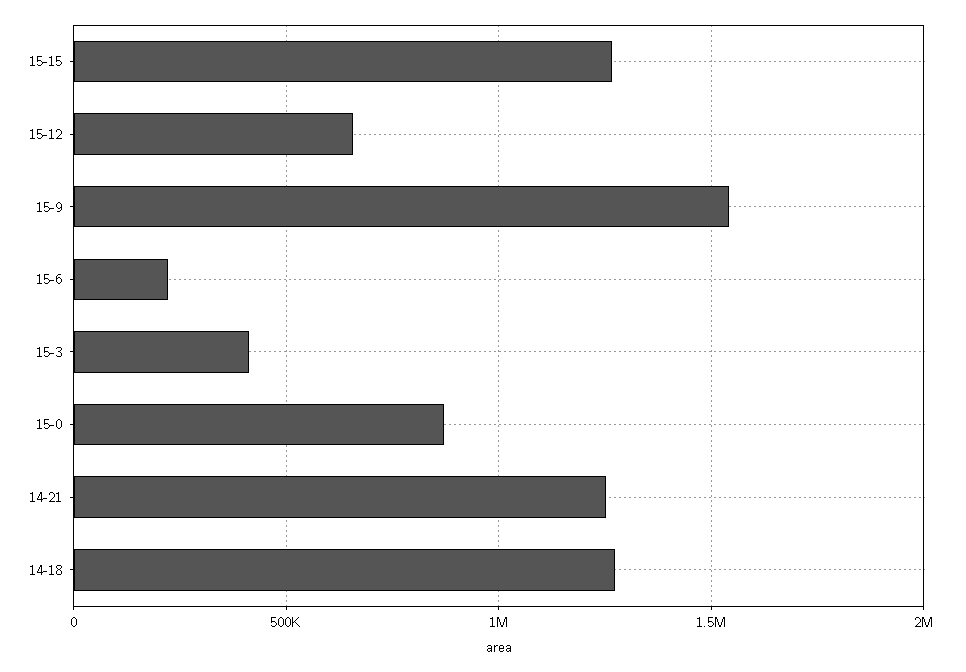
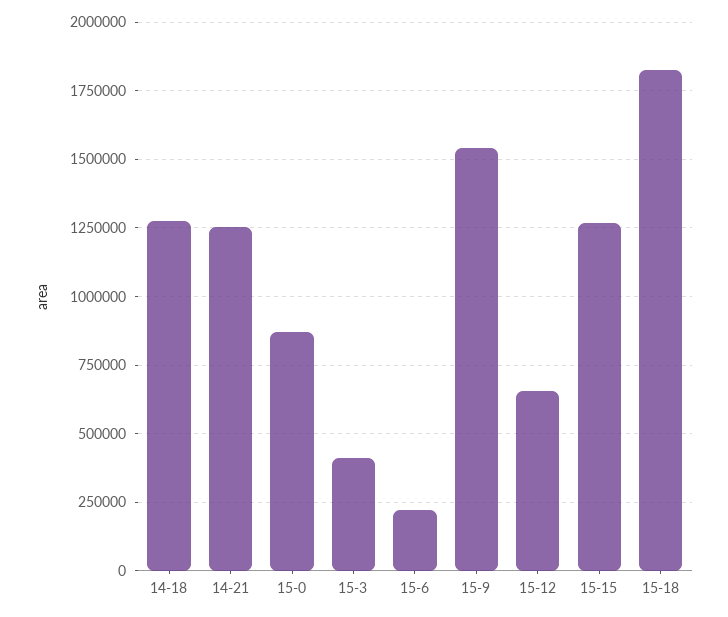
15-18: none -> 1825000

